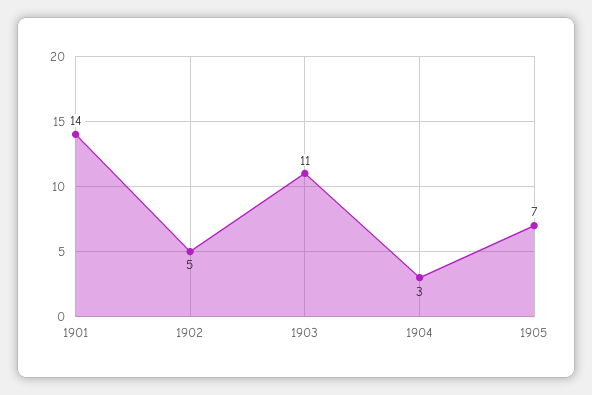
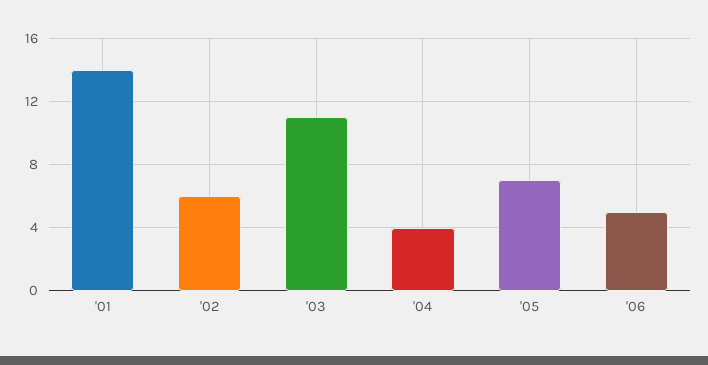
1902: 5 -> 6
1904: 3 -> 4
'06: none -> 5

